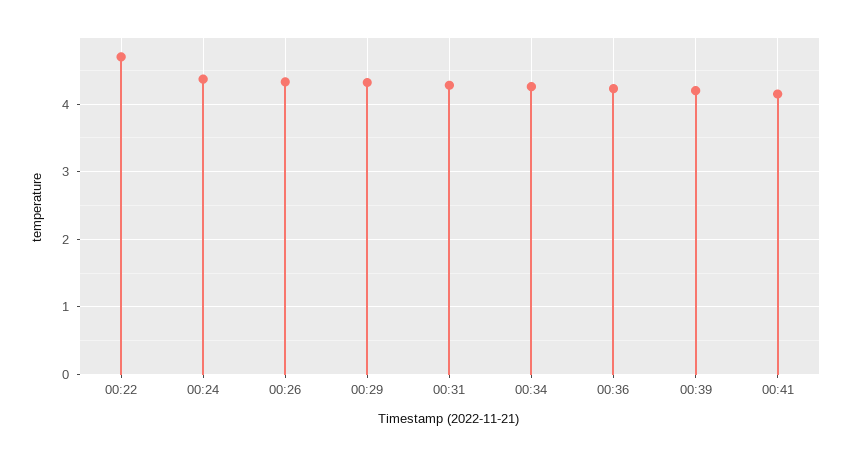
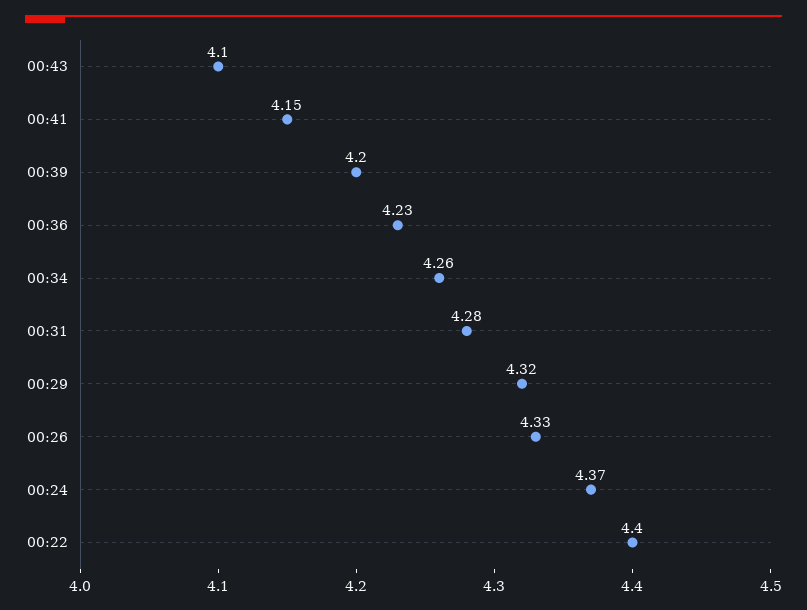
00:22: 4.7 -> 4.4
00:43: none -> 4.1

